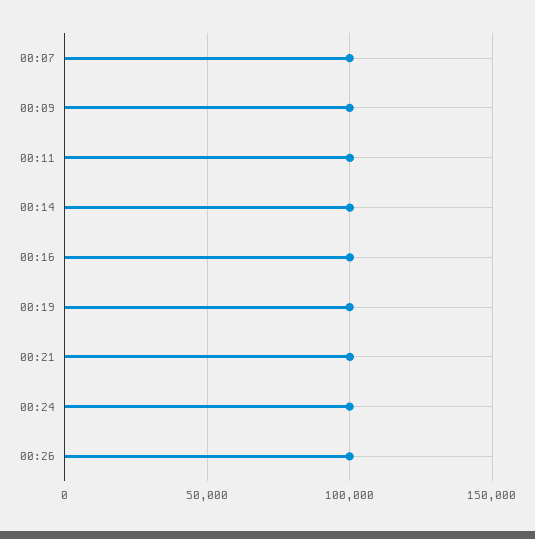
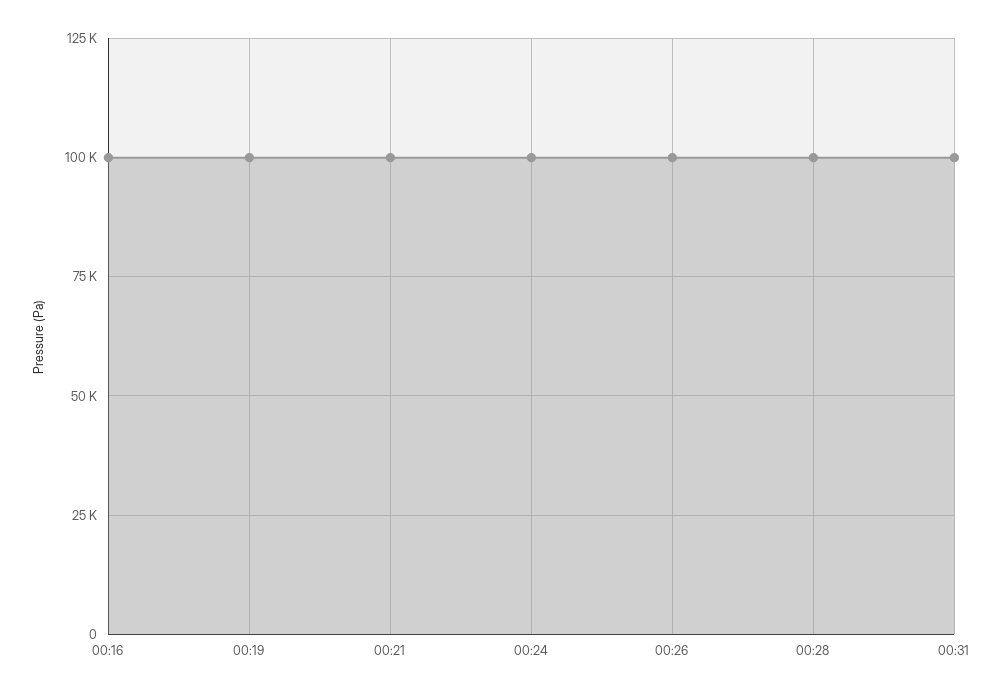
00:07: 100000 -> none
00:09: 100000 -> none
00:11: 100000 -> none
00:14: 100000 -> none
00:28: none -> 100000
00:31: none -> 100000

